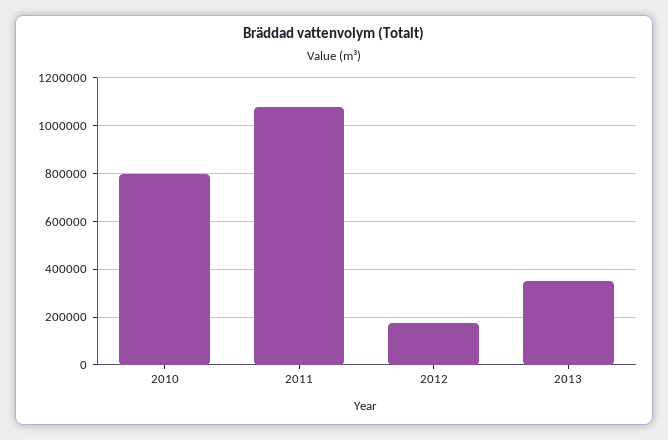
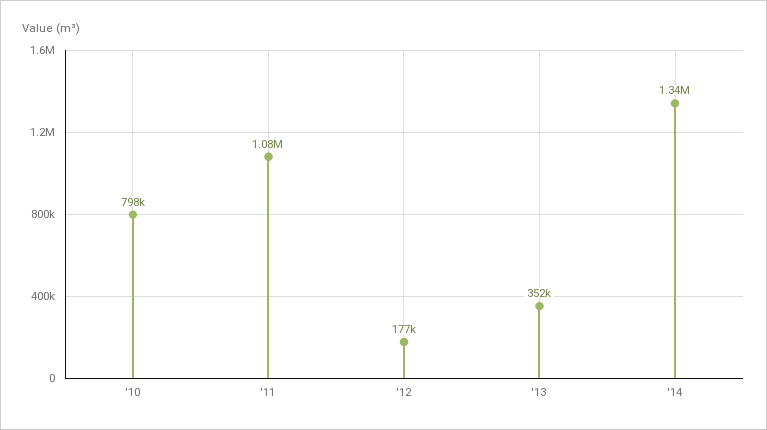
'14: none -> 1340000

